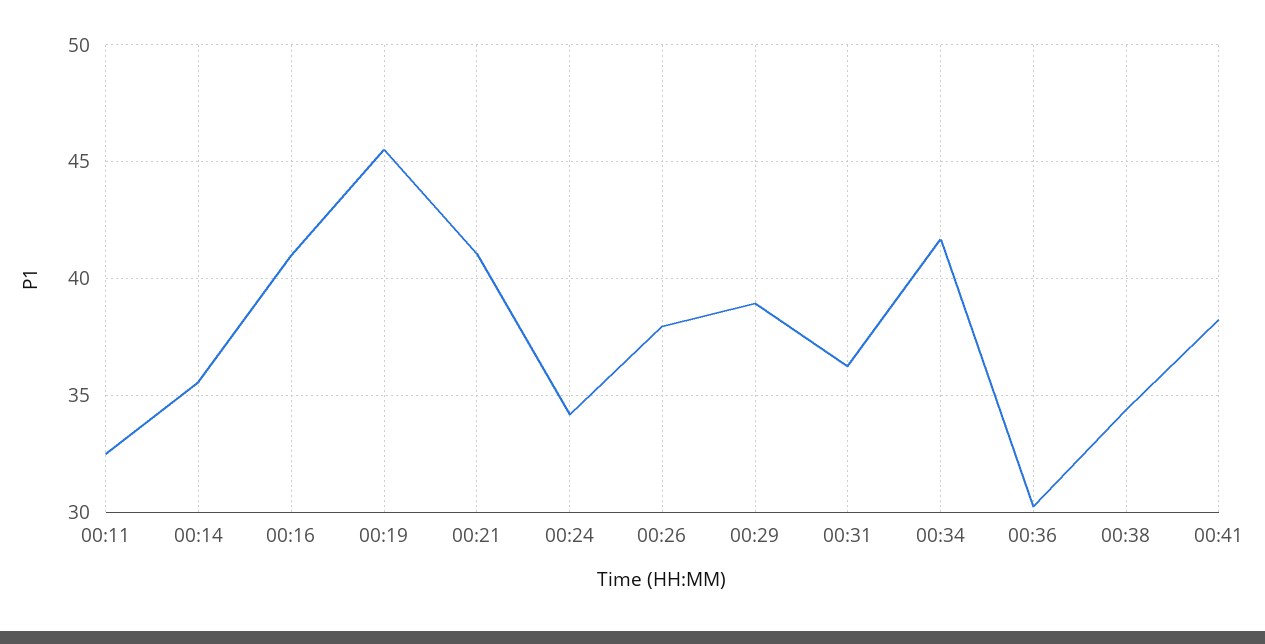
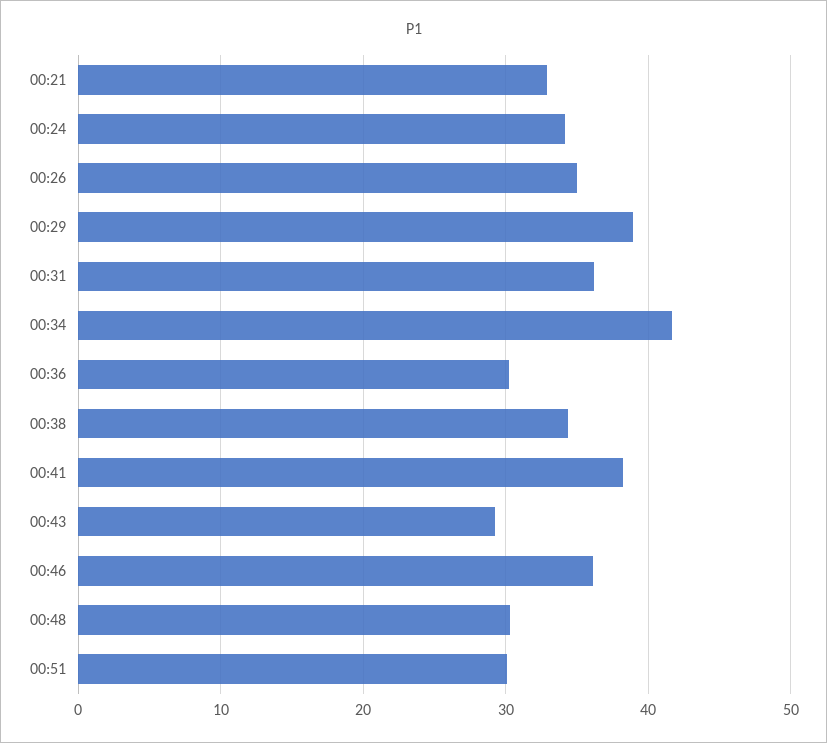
00:11: 32.5 -> none
00:14: 35.5 -> none
00:16: 41 -> none
00:19: 45.5 -> none
00:21: 41 -> 33
00:26: 38 -> 35
00:43: none -> 29
00:46: none -> 36
00:48: none -> 30
00:51: none -> 30

